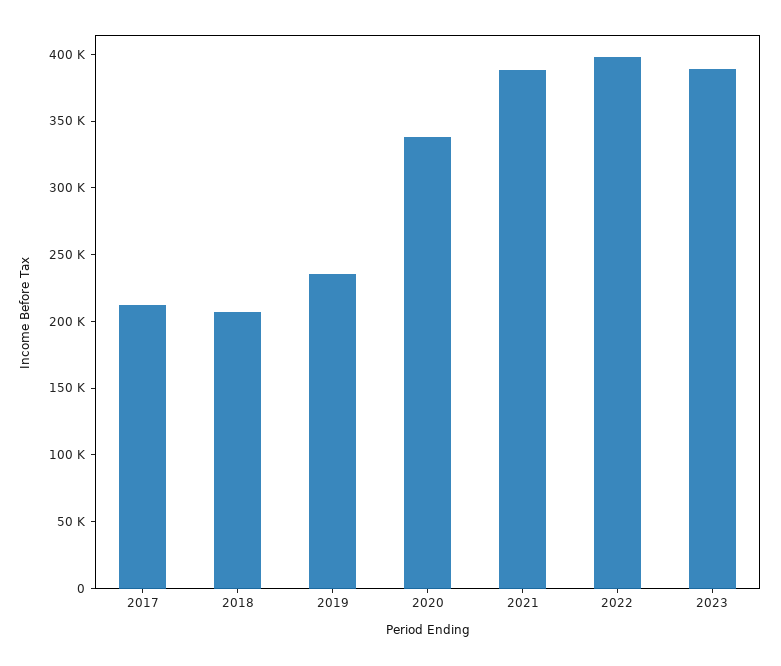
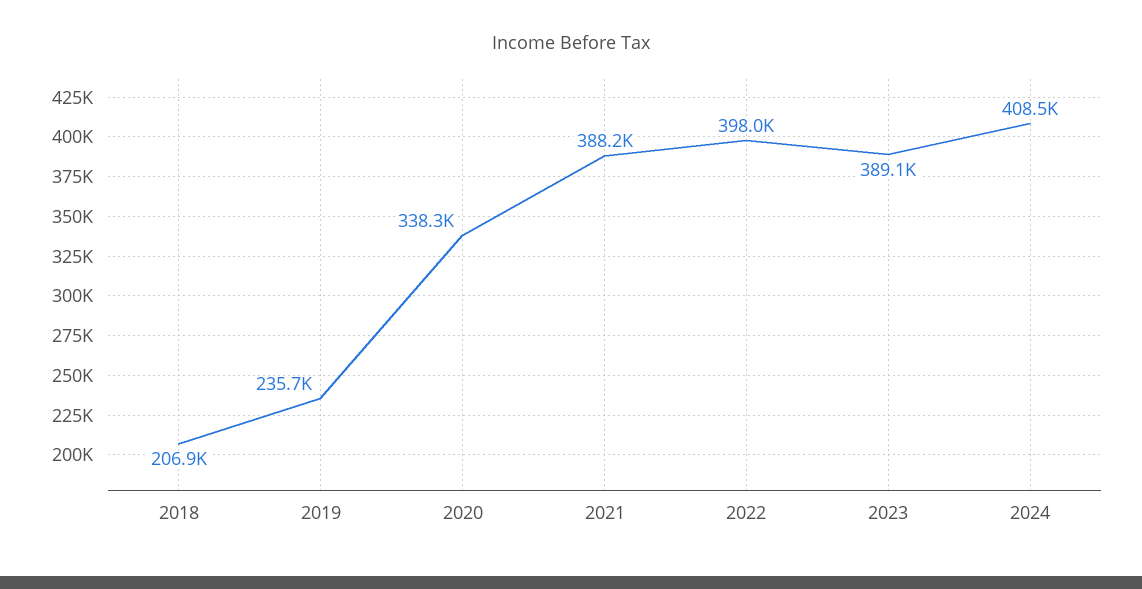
2017: 210000 -> none
2024: none -> 408500

